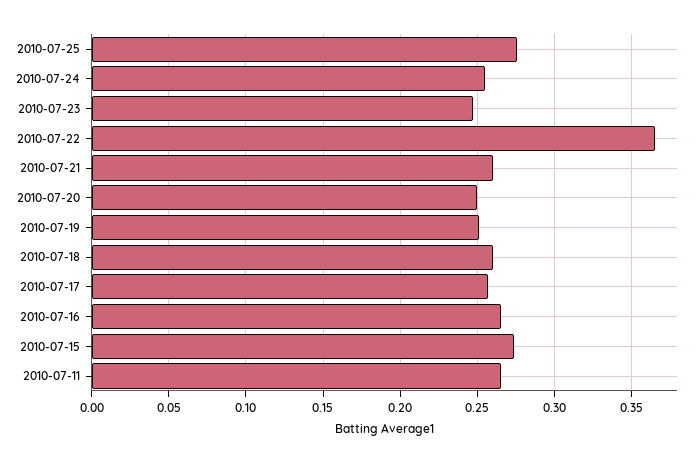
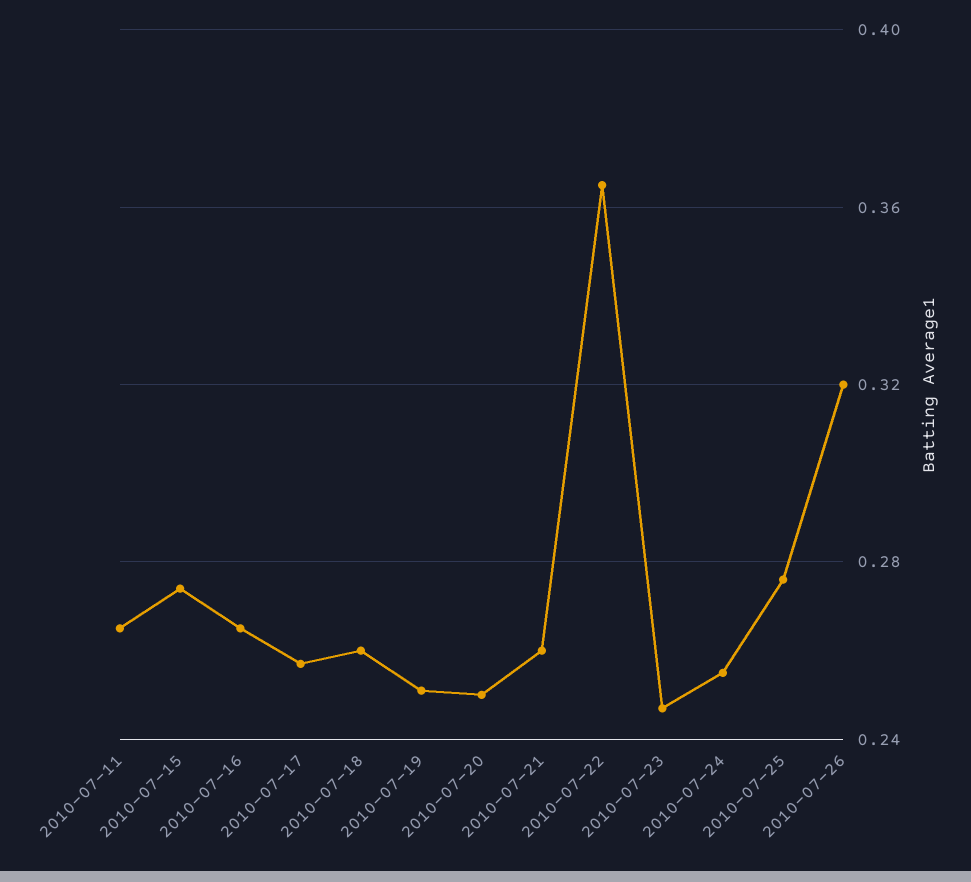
2010-07-26: none -> 0.32

